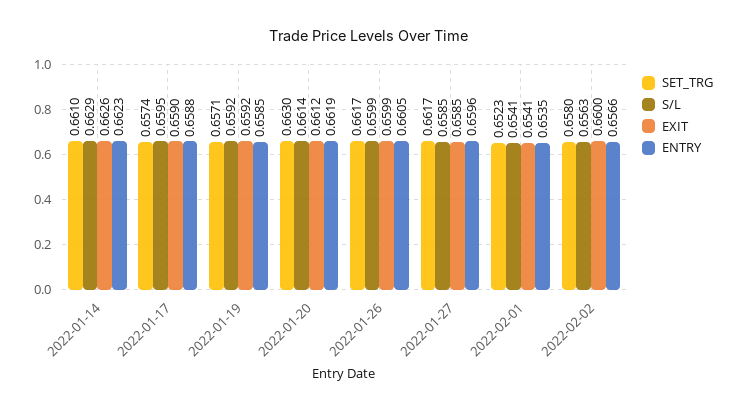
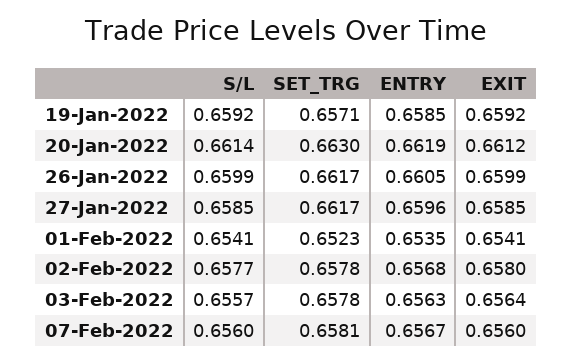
SET_TRG, 2022-01-14: 0.661 -> none
S/L, 2022-01-14: 0.6629 -> none
EXIT, 2022-01-14: 0.6626 -> none
ENTRY, 2022-01-14: 0.6623 -> none
SET_TRG, 2022-01-17: 0.6574 -> none
S/L, 2022-01-17: 0.6595 -> none
EXIT, 2022-01-17: 0.659 -> none
ENTRY, 2022-01-17: 0.6588 -> none
SET_TRG, 2022-02-02: 0.658 -> 0.6578
S/L, 2022-02-02: 0.6563 -> 0.6577
EXIT, 2022-02-02: 0.66 -> 0.658
ENTRY, 2022-02-02: 0.6566 -> 0.6568
S/L, 03-Feb-2022: none -> 0.6557
SET_TRG, 03-Feb-2022: none -> 0.6578
ENTRY, 03-Feb-2022: none -> 0.6563
EXIT, 03-Feb-2022: none -> 0.6564
S/L, 07-Feb-2022: none -> 0.656
SET_TRG, 07-Feb-2022: none -> 0.6581
ENTRY, 07-Feb-2022: none -> 0.6567
EXIT, 07-Feb-2022: none -> 0.656

